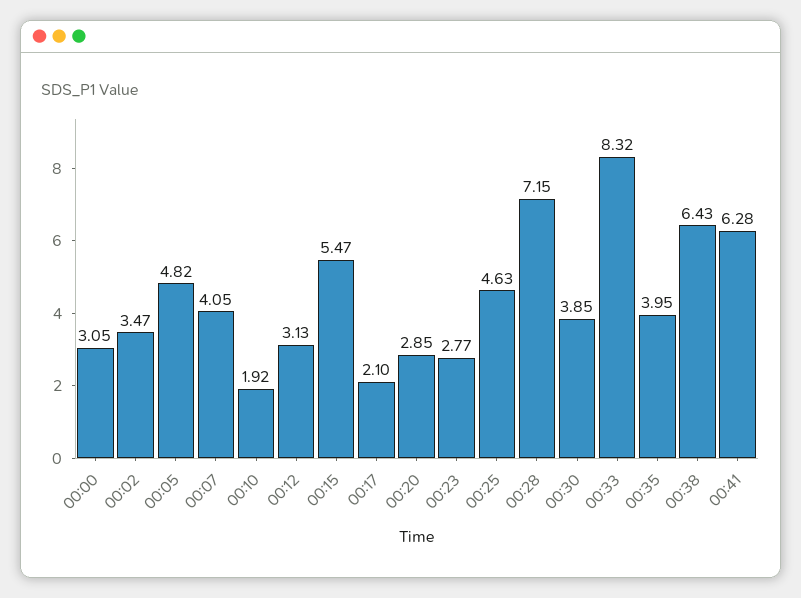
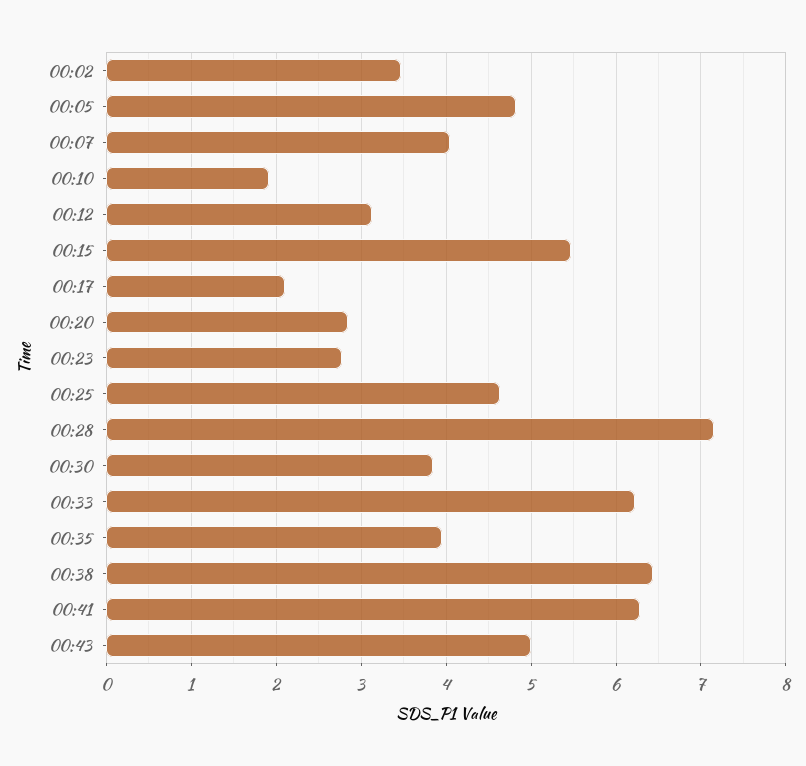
00:00: 3.05 -> none
00:33: 8.32 -> 6.2
00:43: none -> 5

